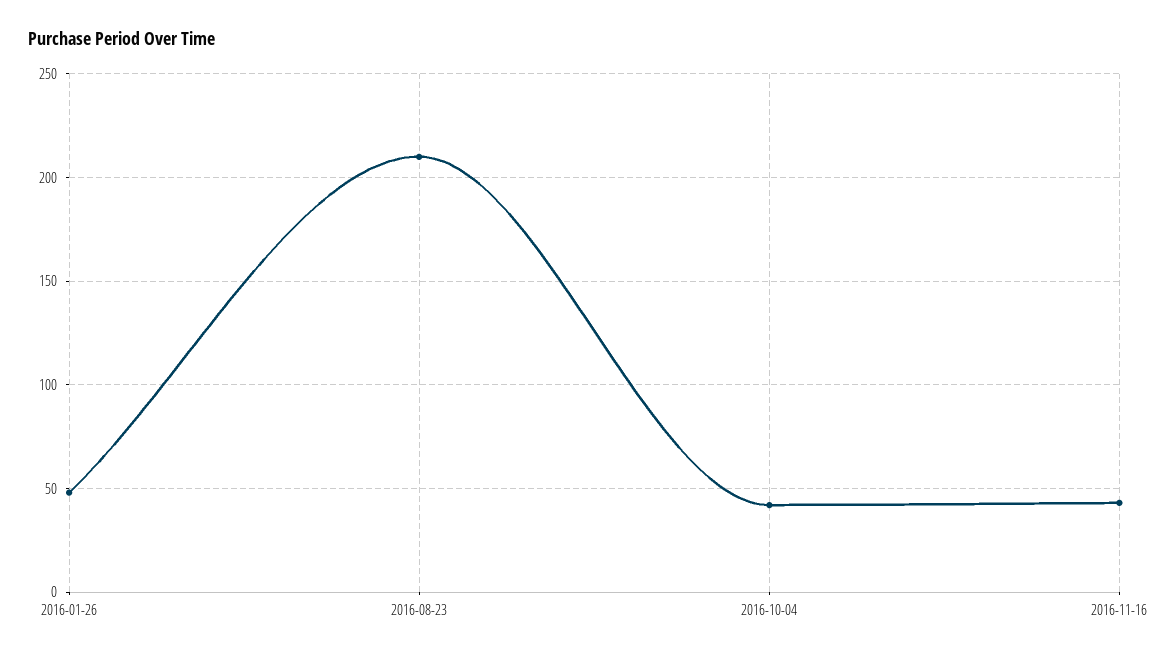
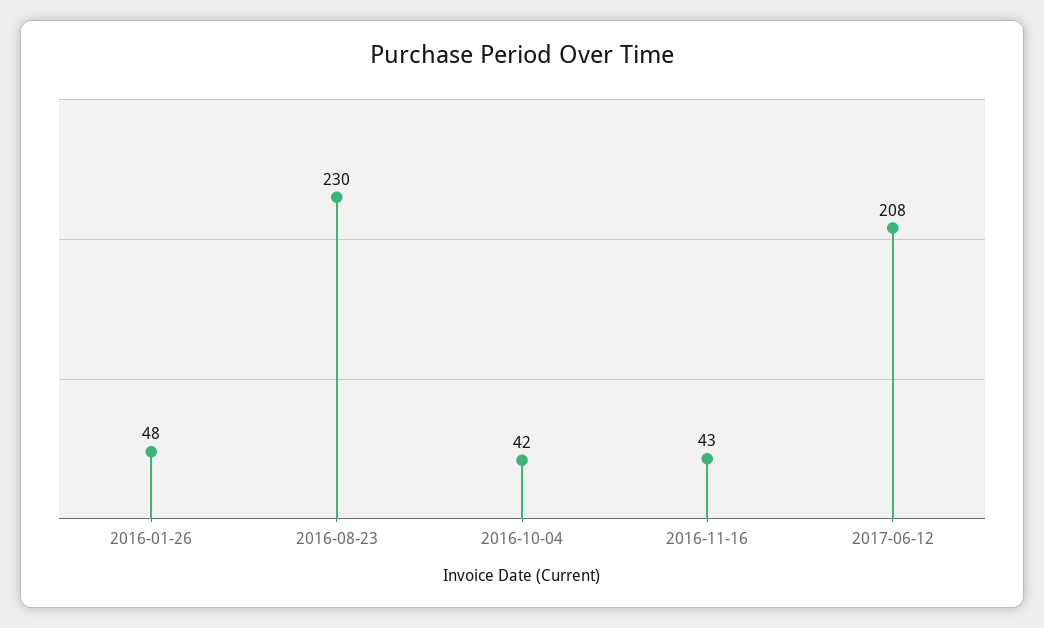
2016-08-23: 210 -> 230
2017-06-12: none -> 208

